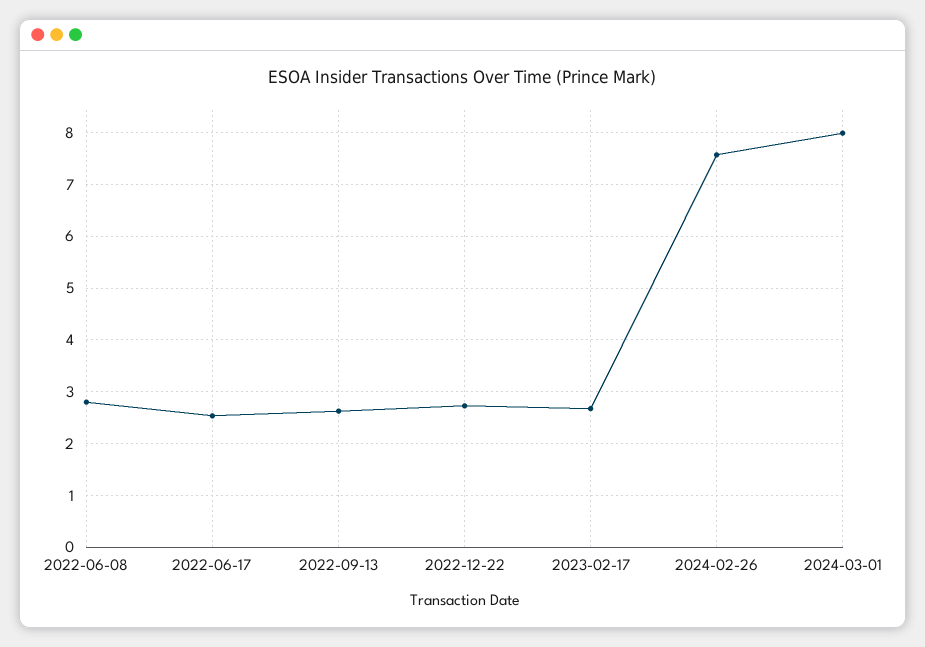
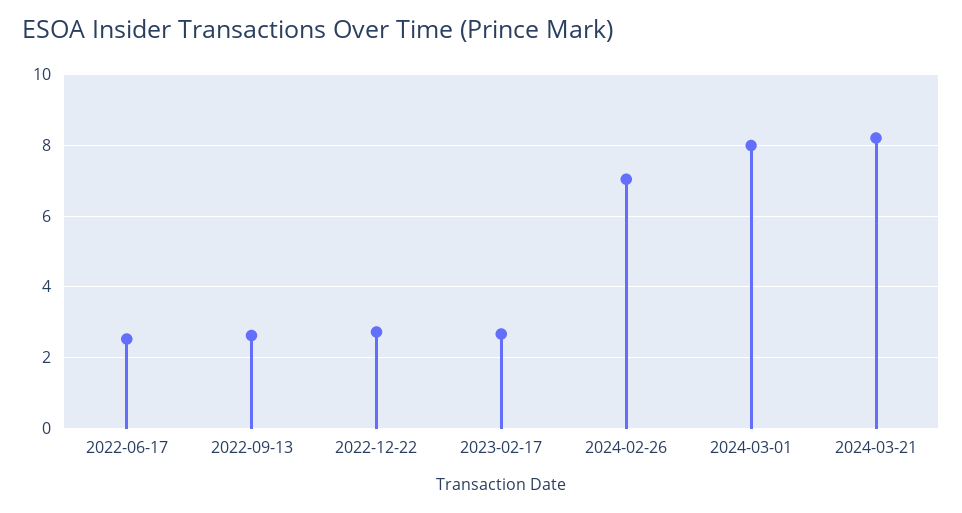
2022-06-08: 2.8 -> none
2024-02-26: 7.6 -> 7
2024-03-21: none -> 8.2

